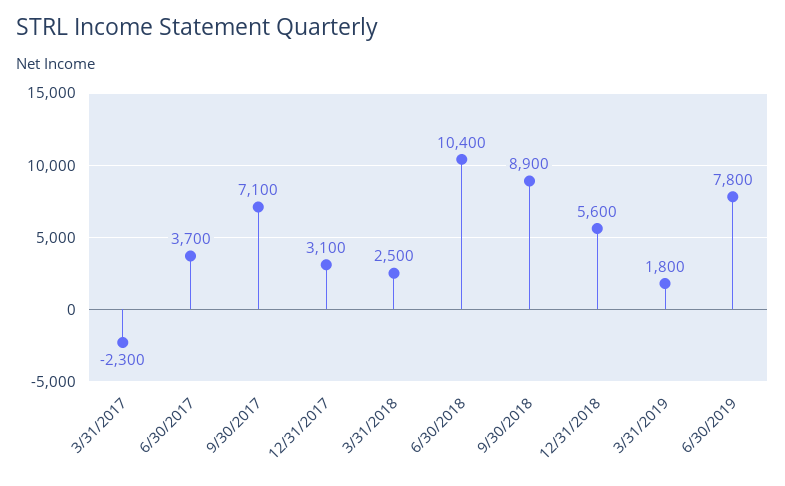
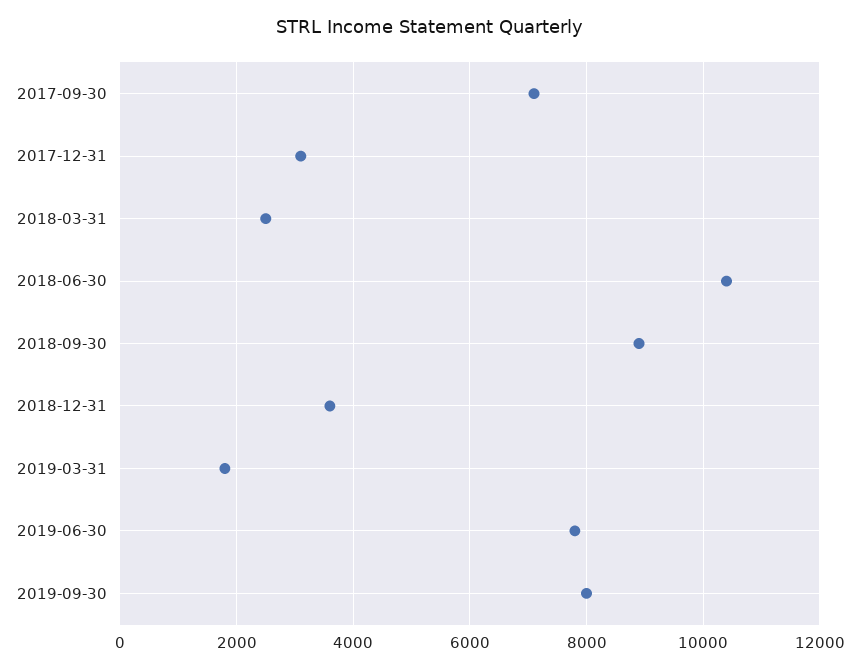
3/31/2017: -2300 -> none
6/30/2017: 3700 -> none
12/31/2018: 5600 -> 3600
2019-09-30: none -> 8000

